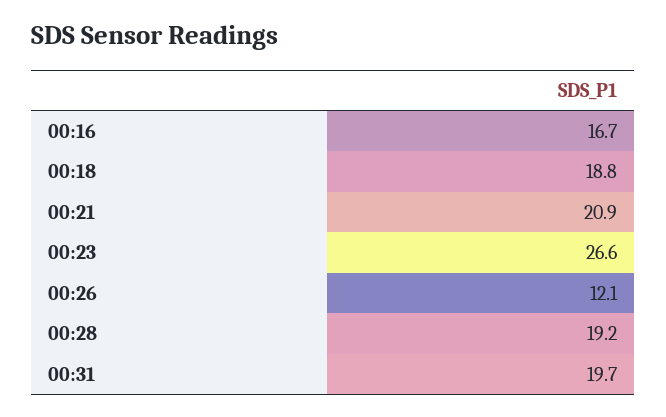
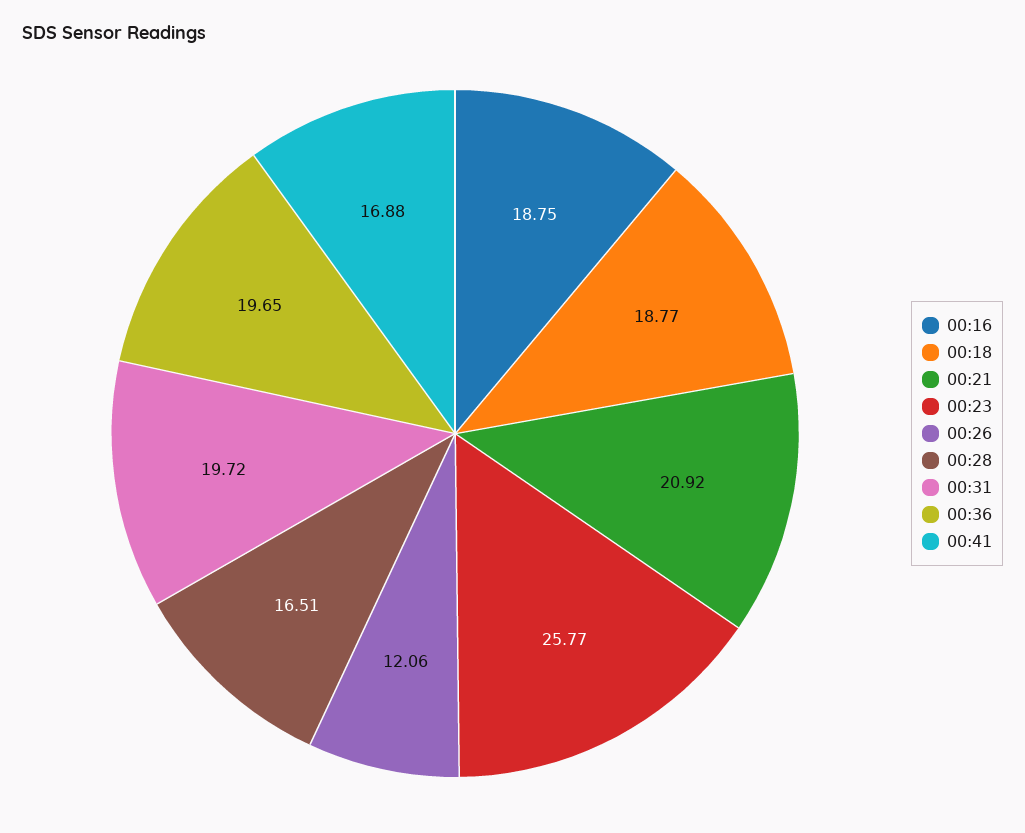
00:16: 16.7 -> 18.75
00:23: 26.6 -> 25.77
00:28: 19.2 -> 16.51
00:36: none -> 19.65
00:41: none -> 16.88

